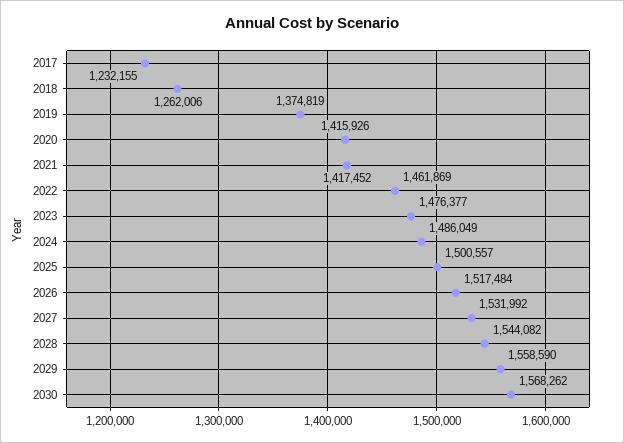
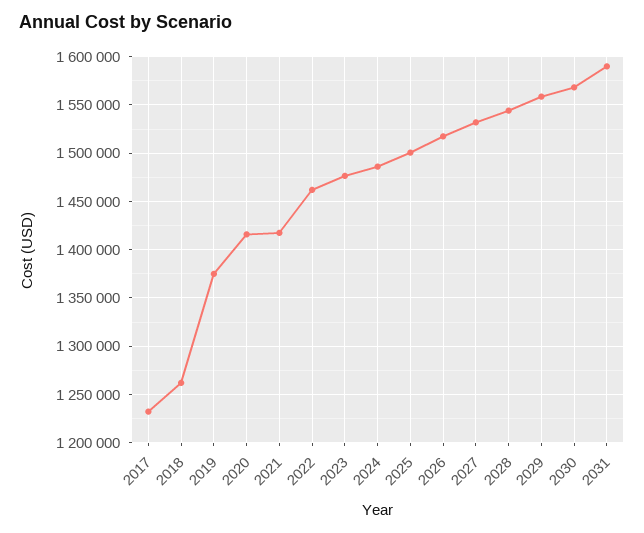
2031: none -> 1590000

